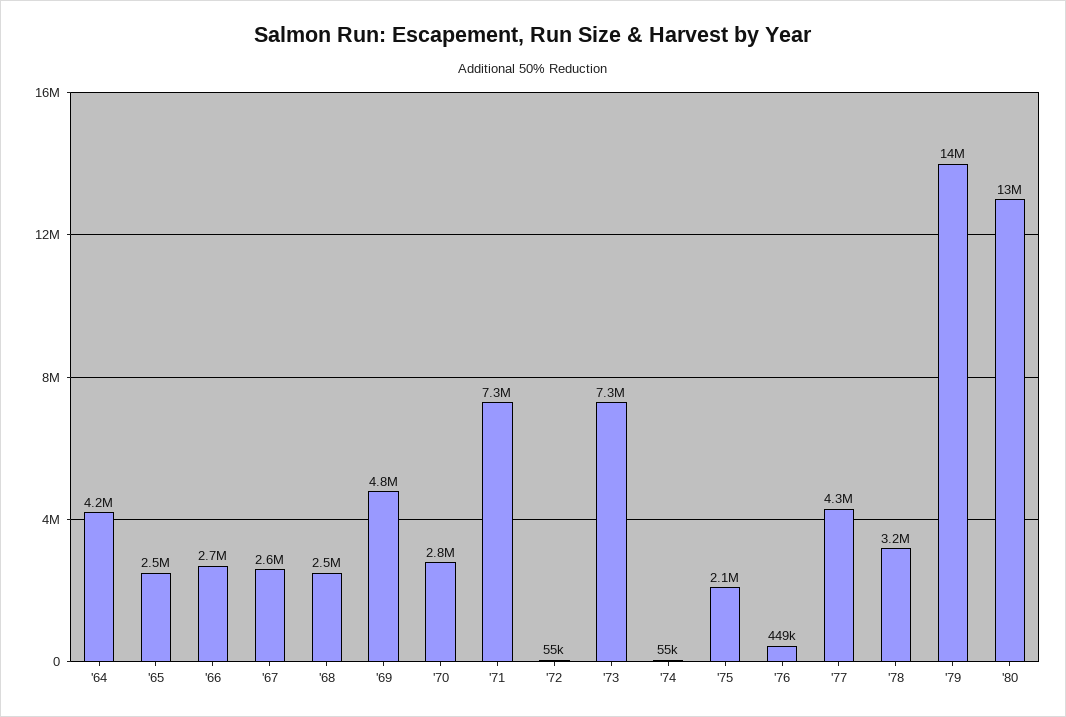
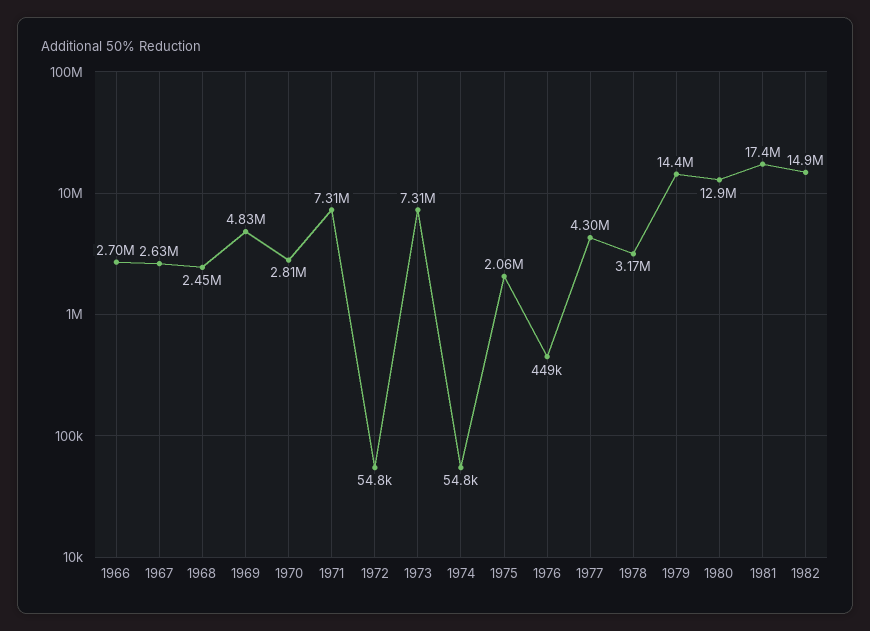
'64: 4200000 -> none
'65: 2500000 -> none
1981: none -> 17400000
1982: none -> 14900000

